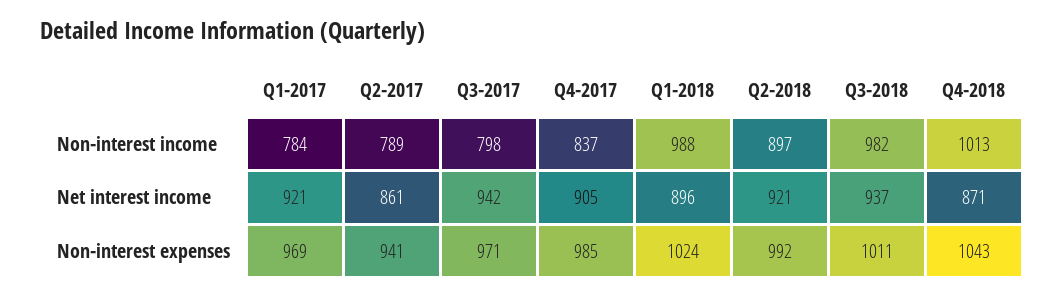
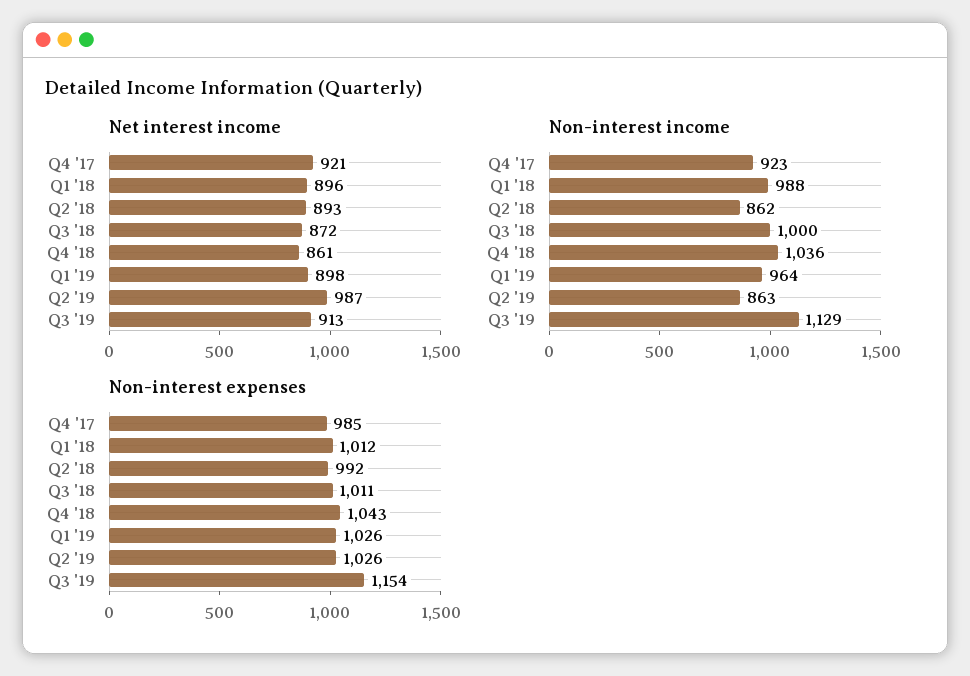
Non-interest income, Q1-2017: 784 -> none
Non-interest income, Q2-2017: 789 -> none
Non-interest income, Q3-2017: 798 -> none
Non-interest income, Q4-2017: 837 -> 923
Non-interest income, Q2-2018: 897 -> 862
Non-interest income, Q3-2018: 982 -> 1000
Non-interest income, Q4-2018: 1013 -> 1036
Net interest income, Q1-2017: 921 -> none
Net interest income, Q2-2017: 861 -> none
Net interest income, Q3-2017: 942 -> none
Net interest income, Q4-2017: 905 -> 921
Net interest income, Q2-2018: 921 -> 893
Net interest income, Q3-2018: 937 -> 872
Net interest income, Q4-2018: 871 -> 861
Non-interest expenses, Q1-2017: 969 -> none
Non-interest expenses, Q2-2017: 941 -> none
Non-interest expenses, Q3-2017: 971 -> none
Non-interest expenses, Q1-2018: 1024 -> 1012
Net interest income, Q1 '19: none -> 898
Net interest income, Q2 '19: none -> 987
Net interest income, Q3 '19: none -> 913
Non-interest income, Q1 '19: none -> 964
Non-interest income, Q2 '19: none -> 863
Non-interest income, Q3 '19: none -> 1129
Non-interest expenses, Q1 '19: none -> 1026
Non-interest expenses, Q2 '19: none -> 1026
Non-interest expenses, Q3 '19: none -> 1154

